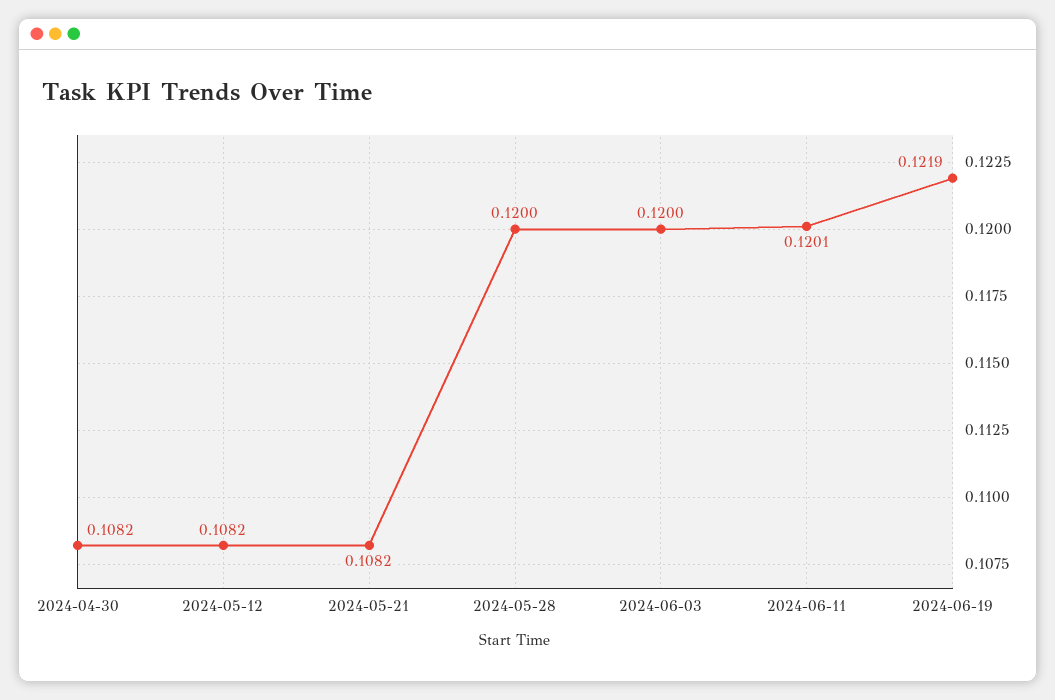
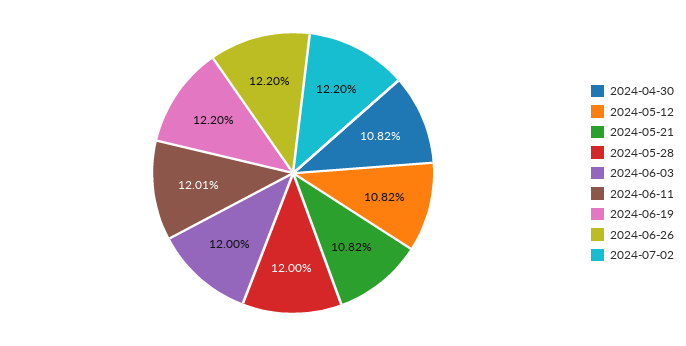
2024-06-19: 0.1219 -> 0.122
2024-06-26: none -> 0.122
2024-07-02: none -> 0.122

